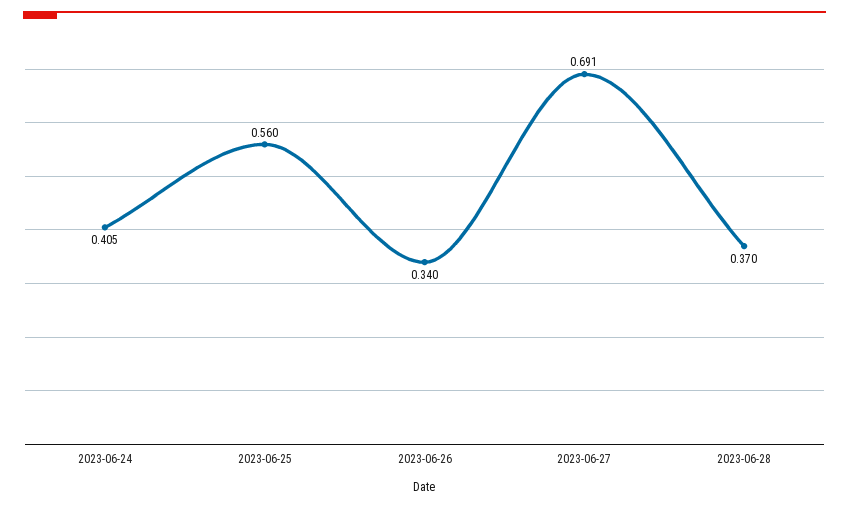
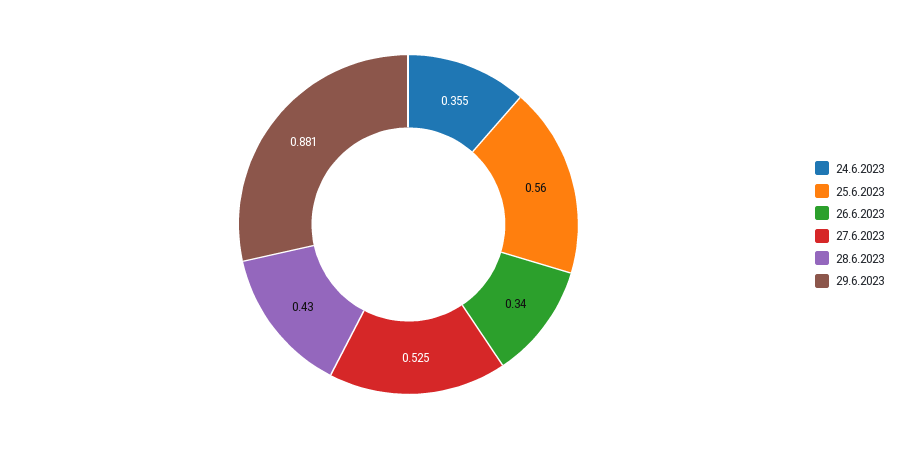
2023-06-24: 0.405 -> 0.355
2023-06-27: 0.691 -> 0.525
2023-06-28: 0.37 -> 0.43
29.6.2023: none -> 0.881

